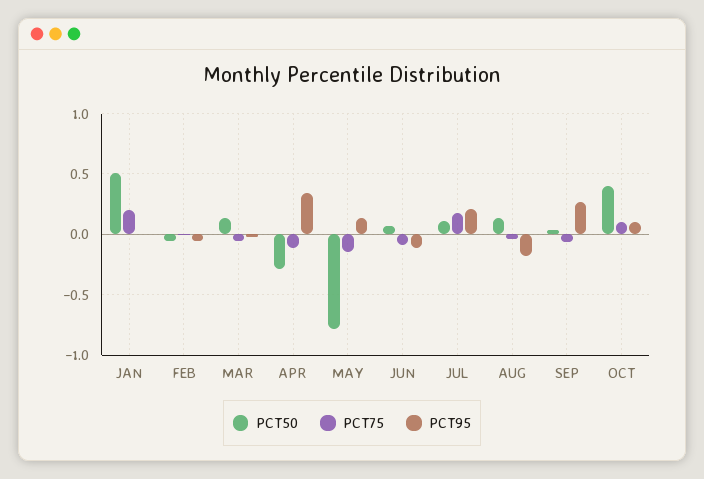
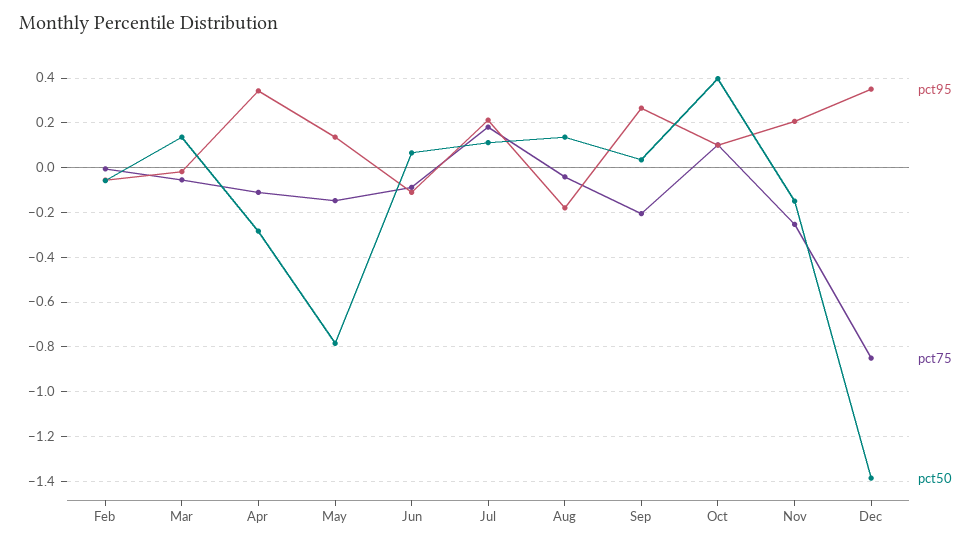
PCT50, JAN: 0.5 -> none
PCT75, JAN: 0.2 -> none
PCT95, JAN: 0 -> none
PCT75, SEP: -0.05 -> -0.2
PCT95, Nov: none -> 0.2
PCT75, Nov: none -> -0.25
PCT50, Nov: none -> -0.15
PCT95, Dec: none -> 0.35
PCT75, Dec: none -> -0.85
PCT50, Dec: none -> -1.4

